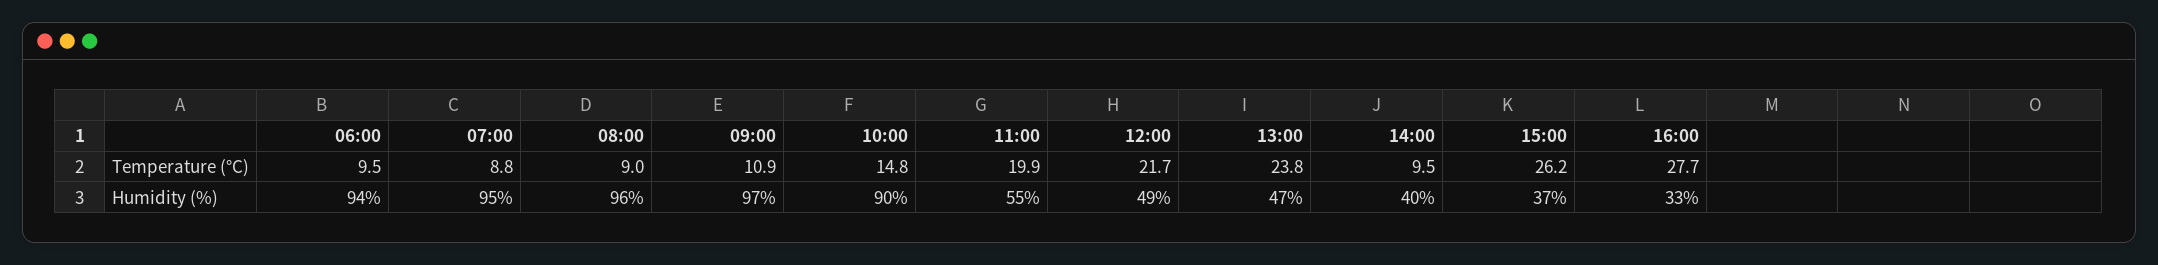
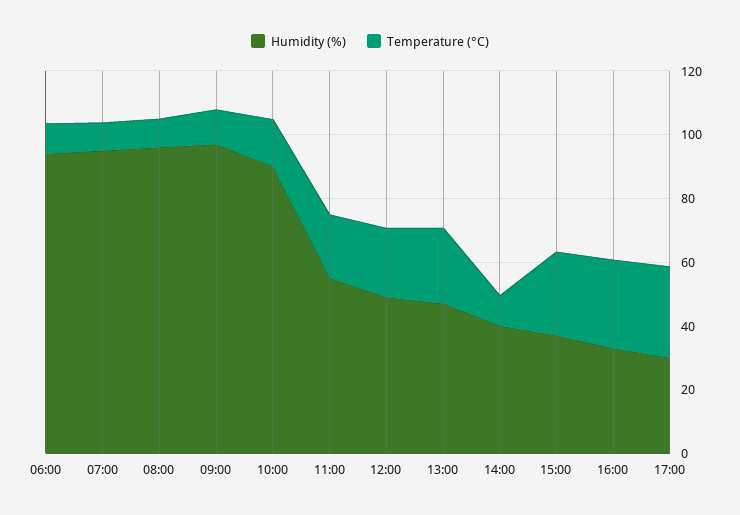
Humidity (%), 17:00: none -> 30
Temperature (°C), 17:00: none -> 30

